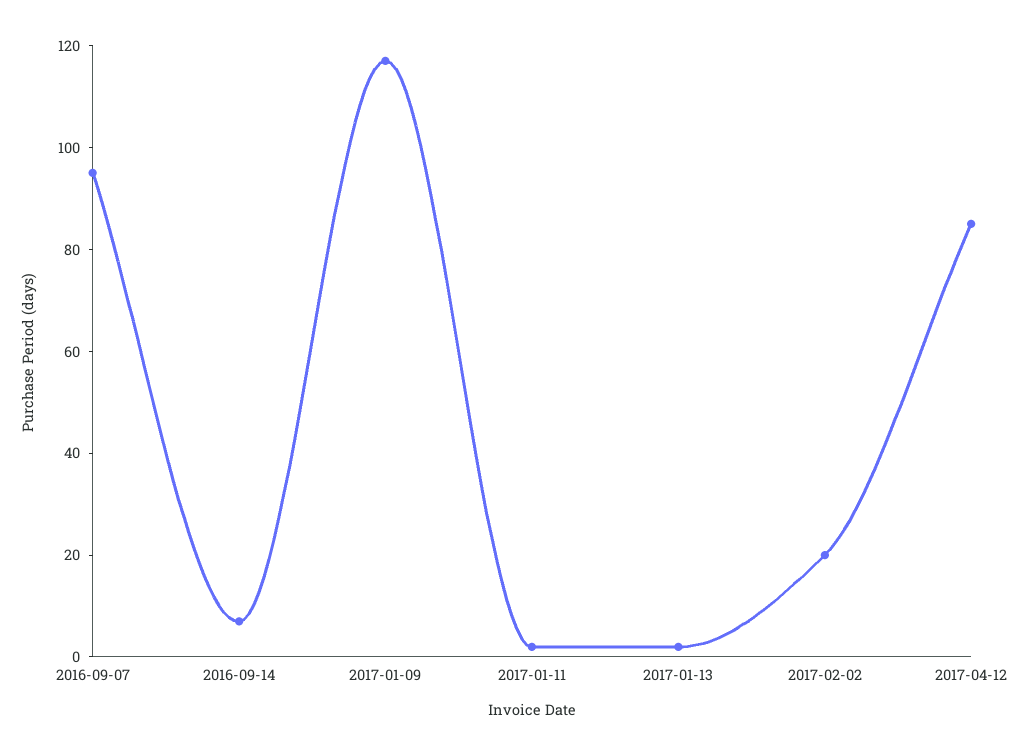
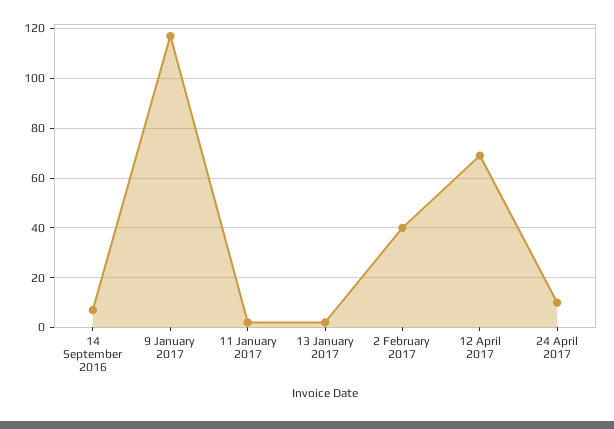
2016-09-07: 95 -> none
2017-02-02: 20 -> 40
2017-04-12: 85 -> 70
24 April 2017: none -> 10

